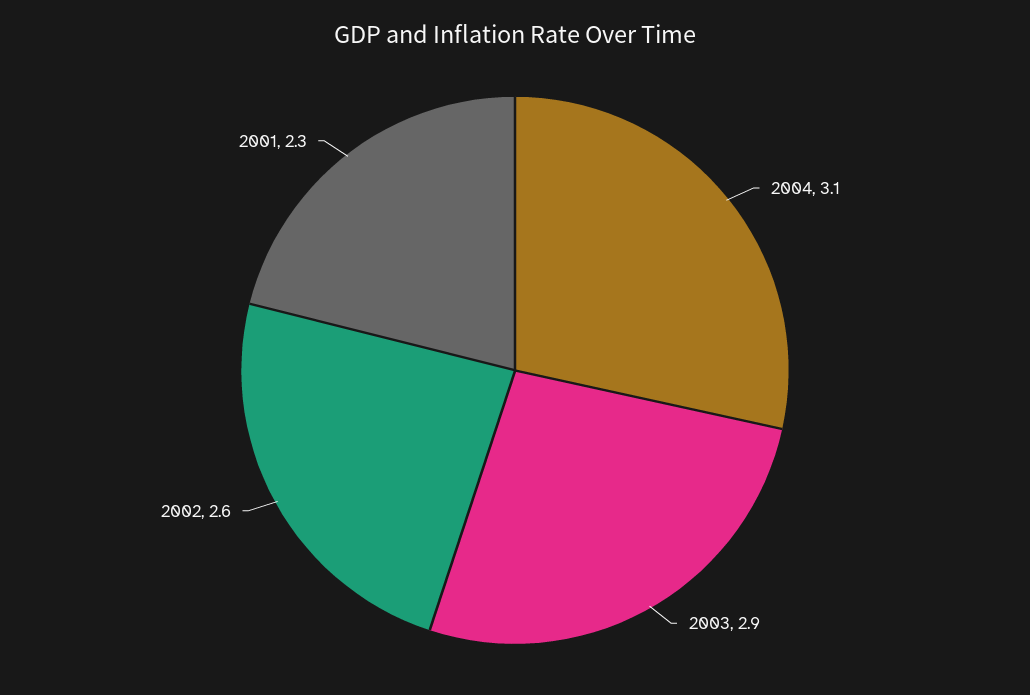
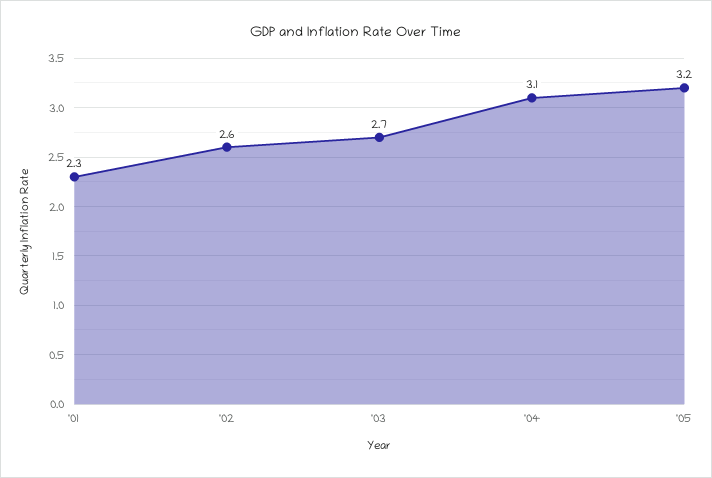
2003: 2.9 -> 2.7
'05: none -> 3.2

